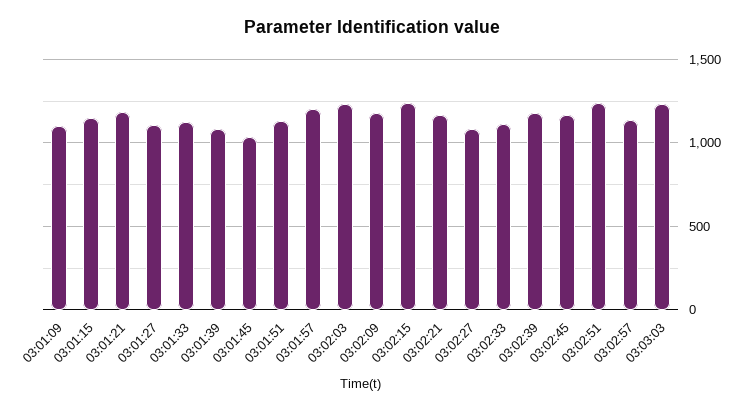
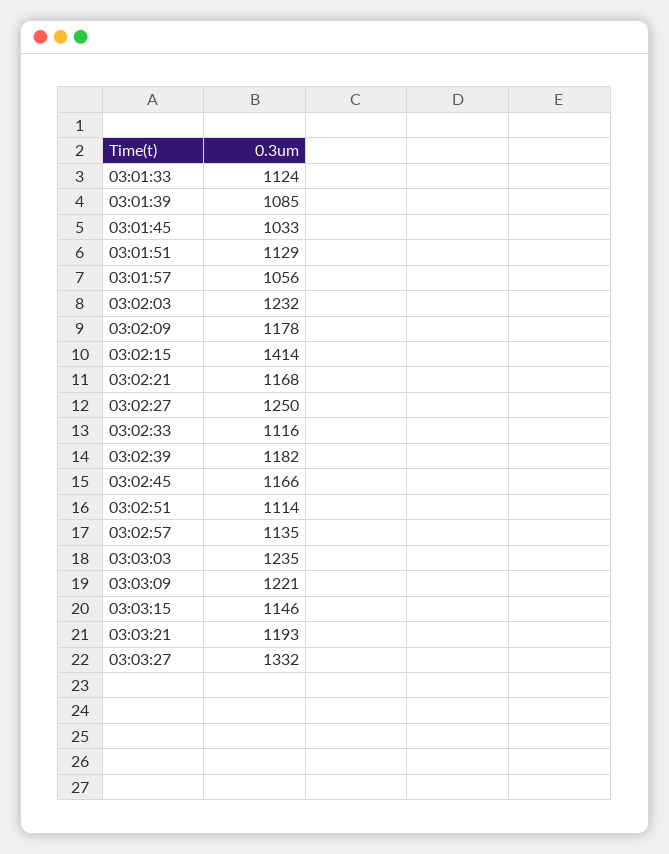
03:01:09: 1100 -> none
03:01:15: 1150 -> none
03:01:21: 1200 -> none
03:01:27: 1100 -> none
03:01:57: 1200 -> 1056
03:02:15: 1250 -> 1414
03:02:27: 1100 -> 1250
03:02:51: 1250 -> 1114
03:03:09: none -> 1221
03:03:15: none -> 1146
03:03:21: none -> 1193
03:03:27: none -> 1332

